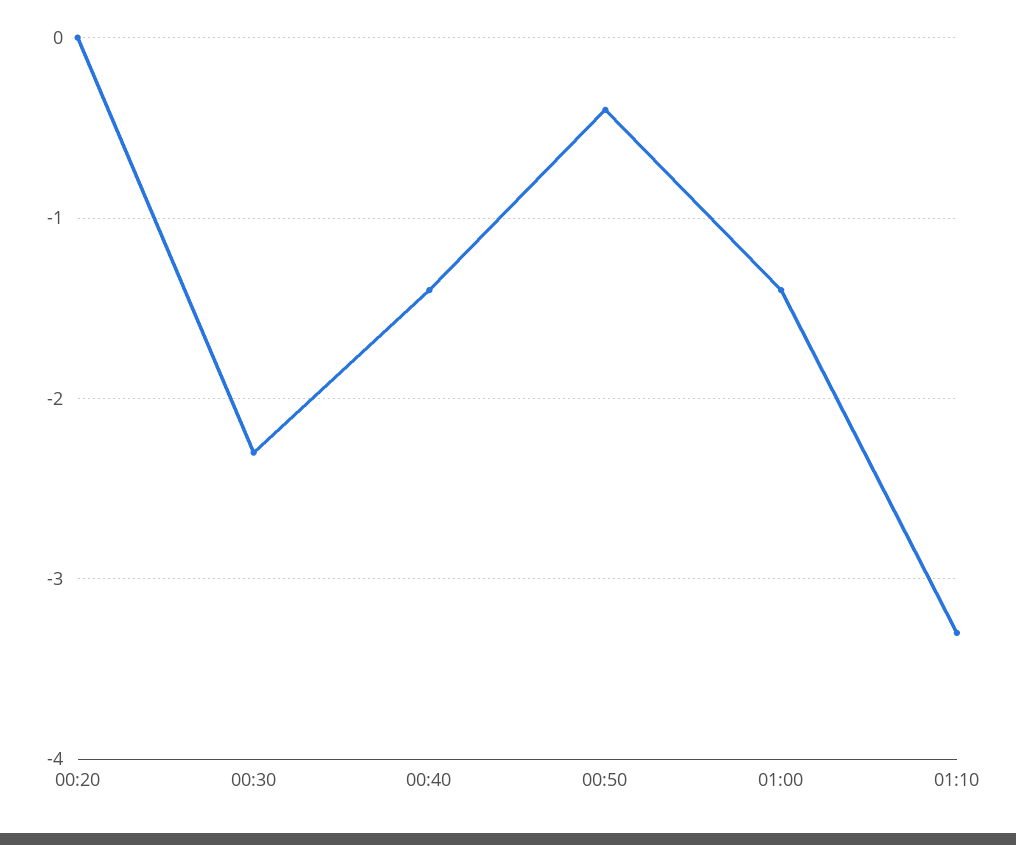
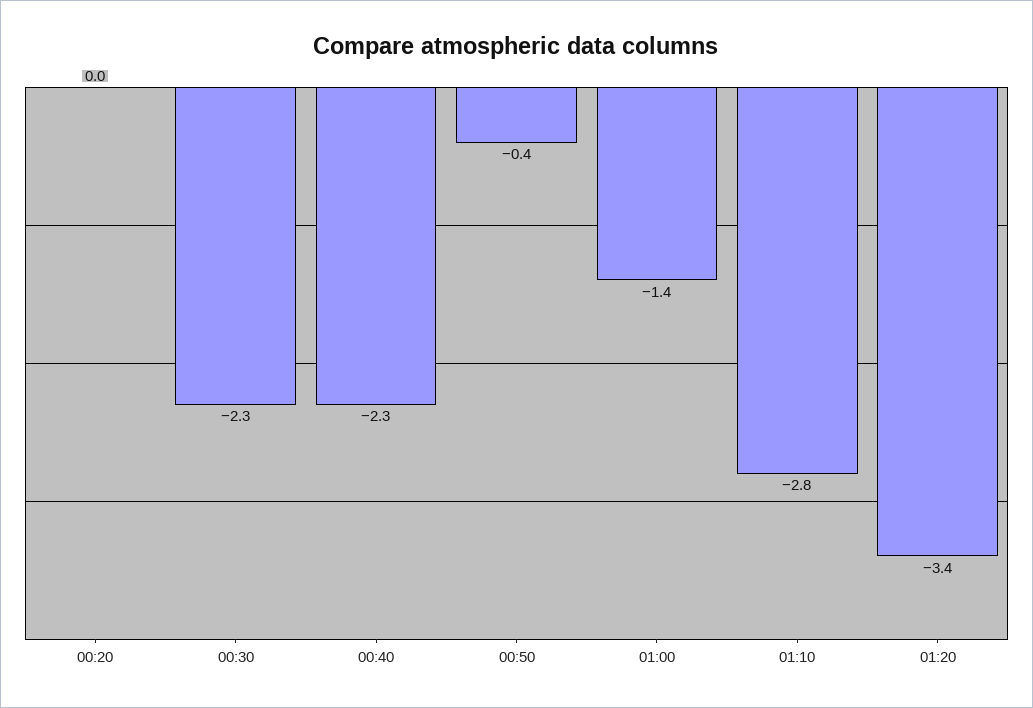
00:40: -1.4 -> -2.3
01:10: -3.3 -> -2.8
01:20: none -> -3.4

